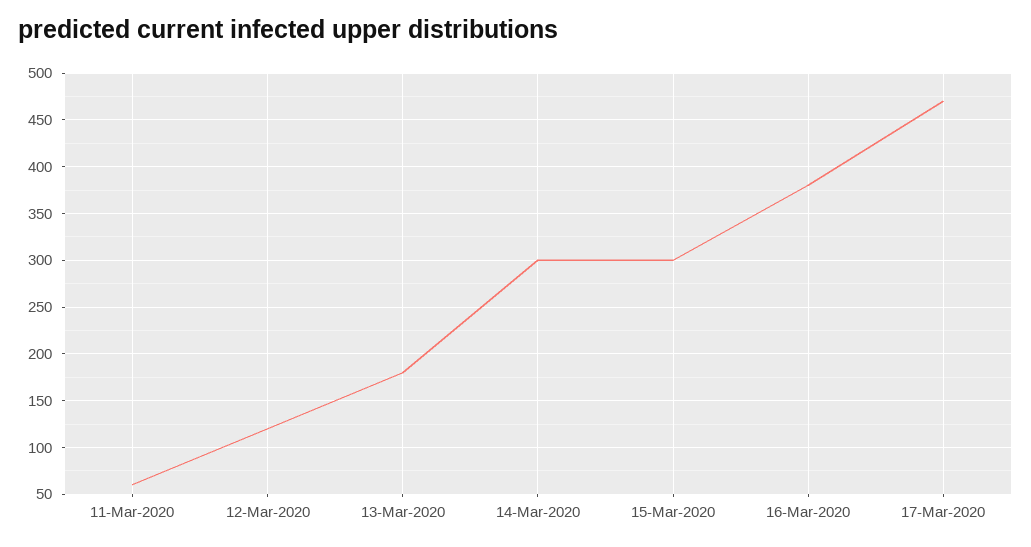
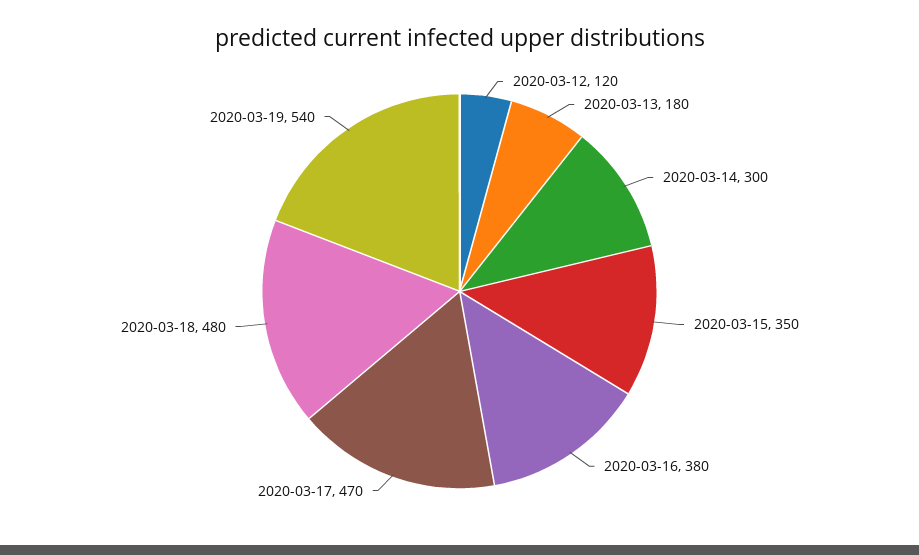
11-Mar-2020: 60 -> none
15-Mar-2020: 300 -> 350
2020-03-18: none -> 480
2020-03-19: none -> 540

